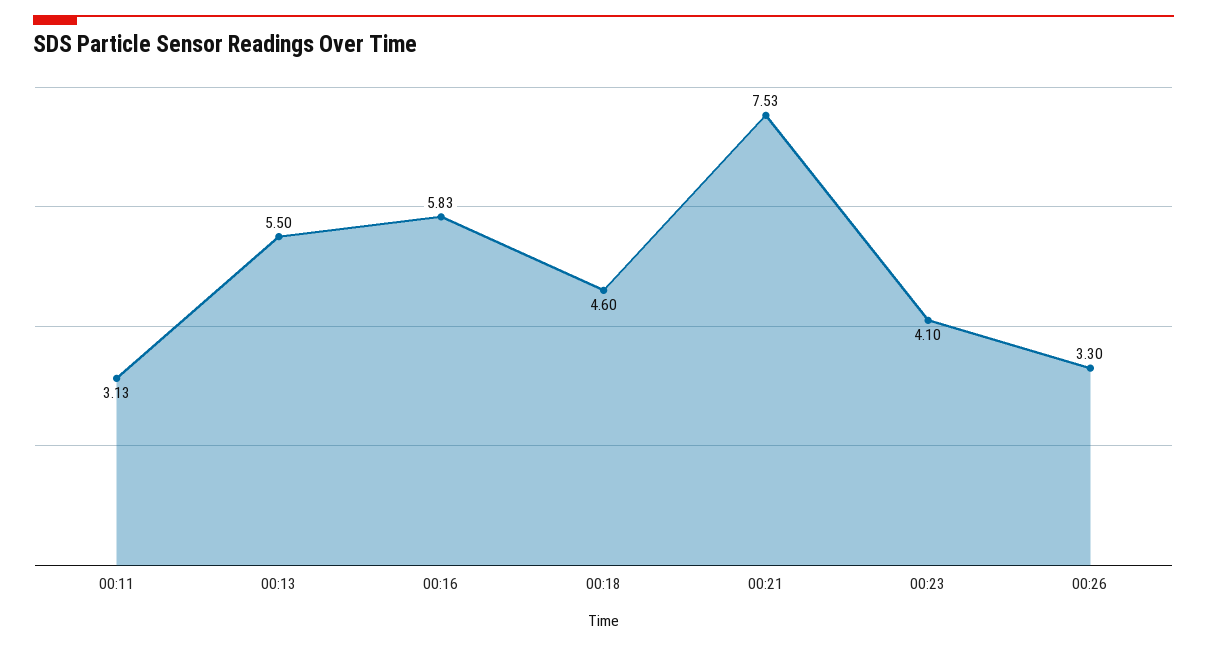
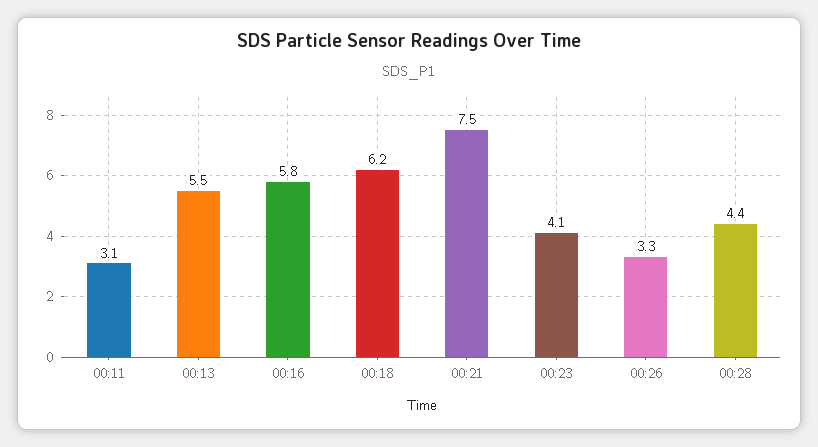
00:18: 4.6 -> 6.2
00:28: none -> 4.4

